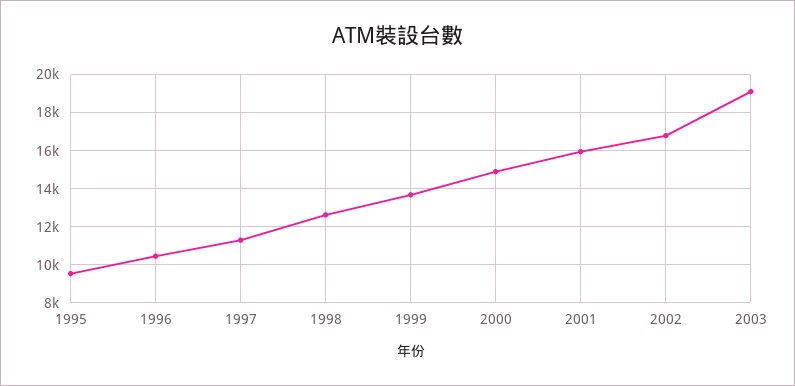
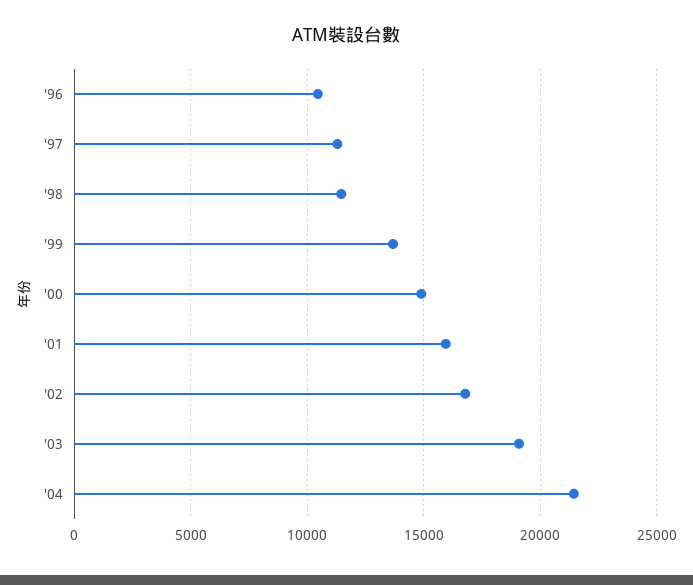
1995: 9500 -> none
1998: 12500 -> 11500
'04: none -> 21500

